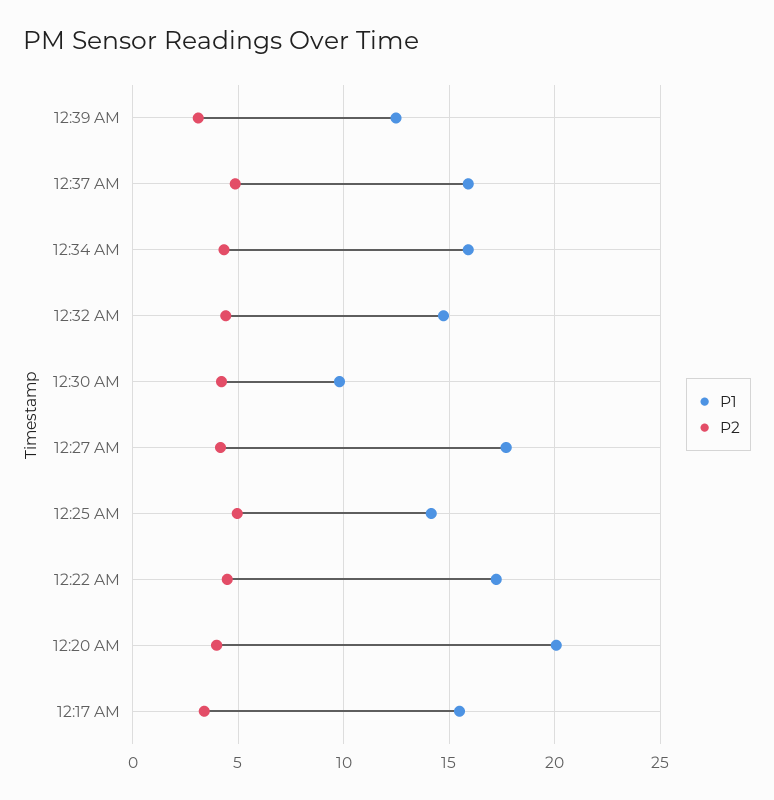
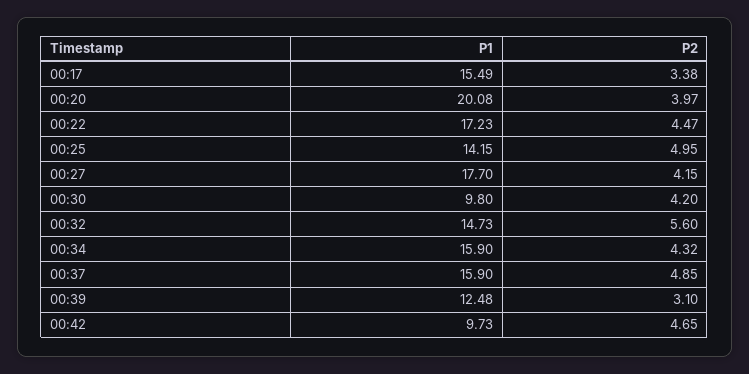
P2, 12:32 AM: 4.5 -> 5.6
P1, 00:42: none -> 9.73
P2, 00:42: none -> 4.65

